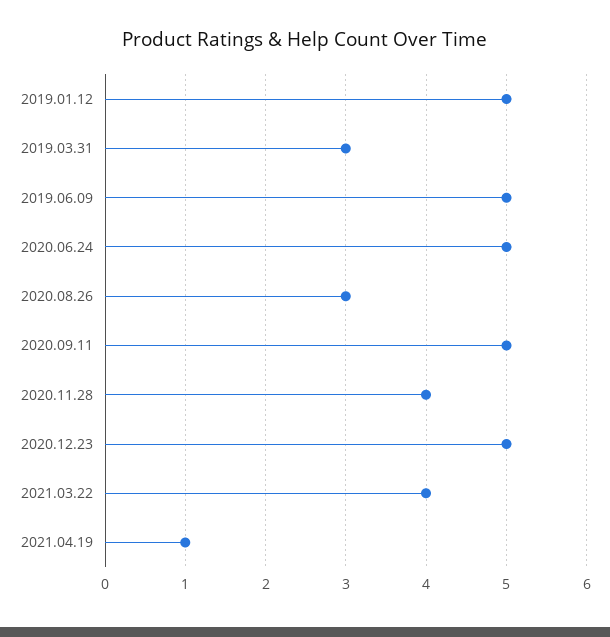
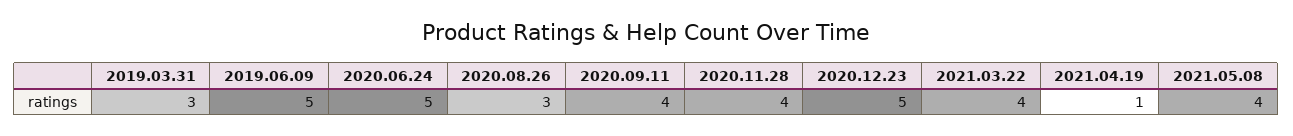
2019.01.12: 5 -> none
2020.09.11: 5 -> 4
2021.05.08: none -> 4

